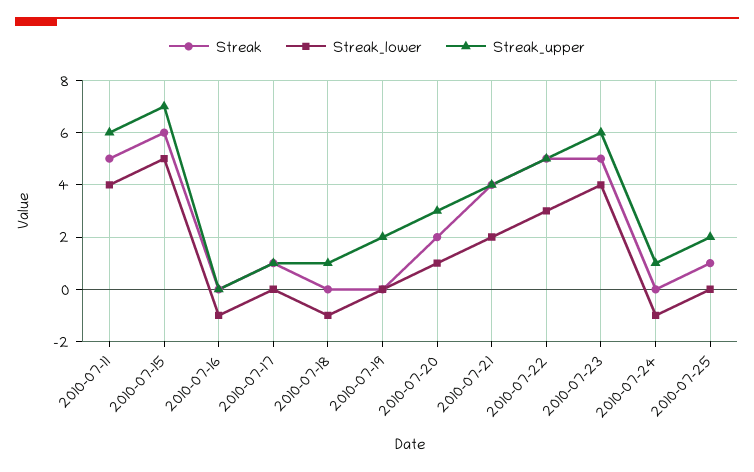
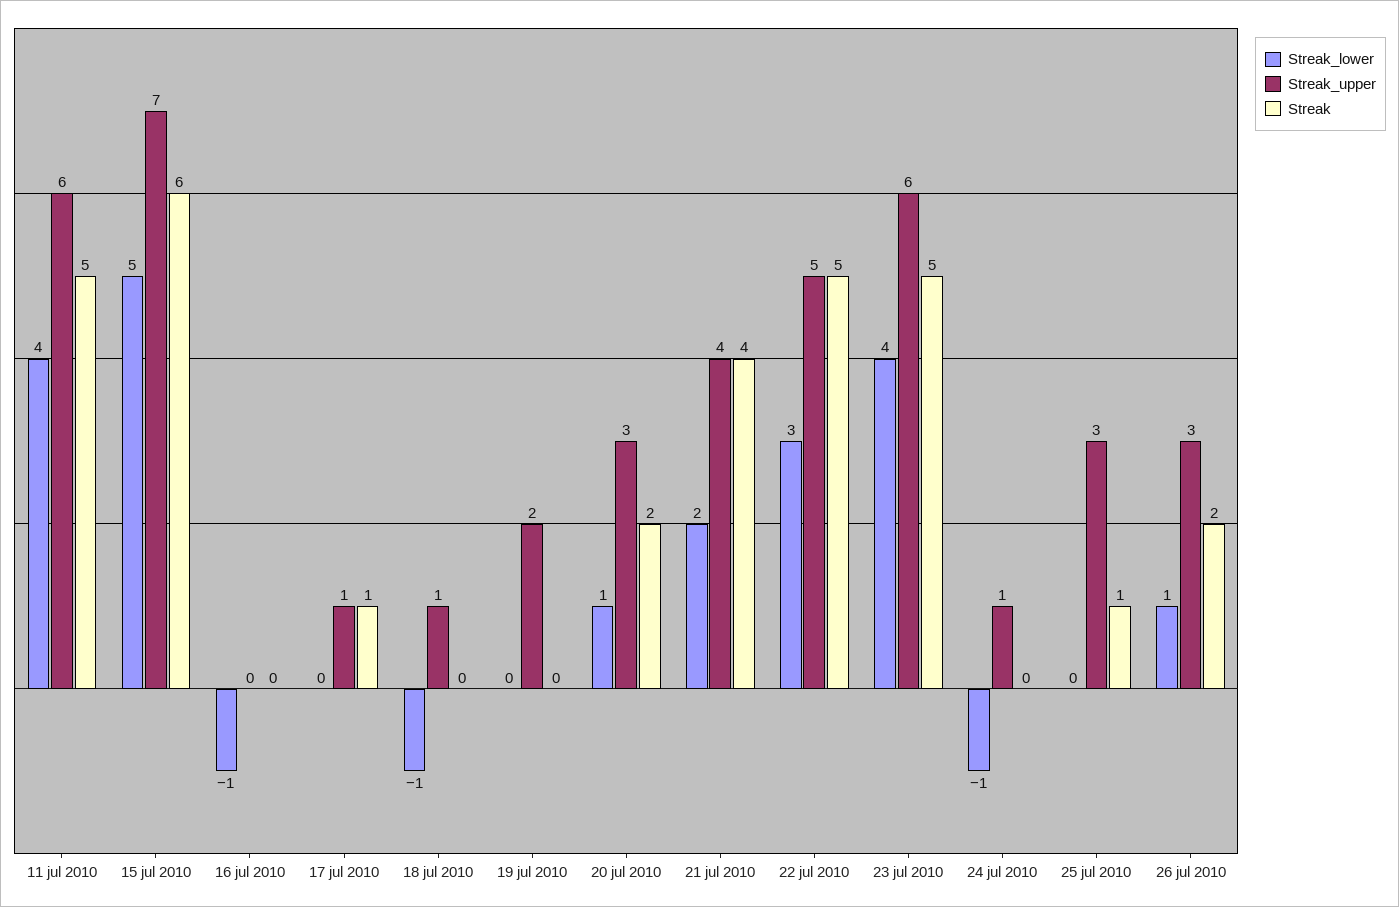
Streak_upper, 2010-07-25: 2 -> 3
Streak_lower, 26 jul 2010: none -> 1
Streak_upper, 26 jul 2010: none -> 3
Streak, 26 jul 2010: none -> 2

